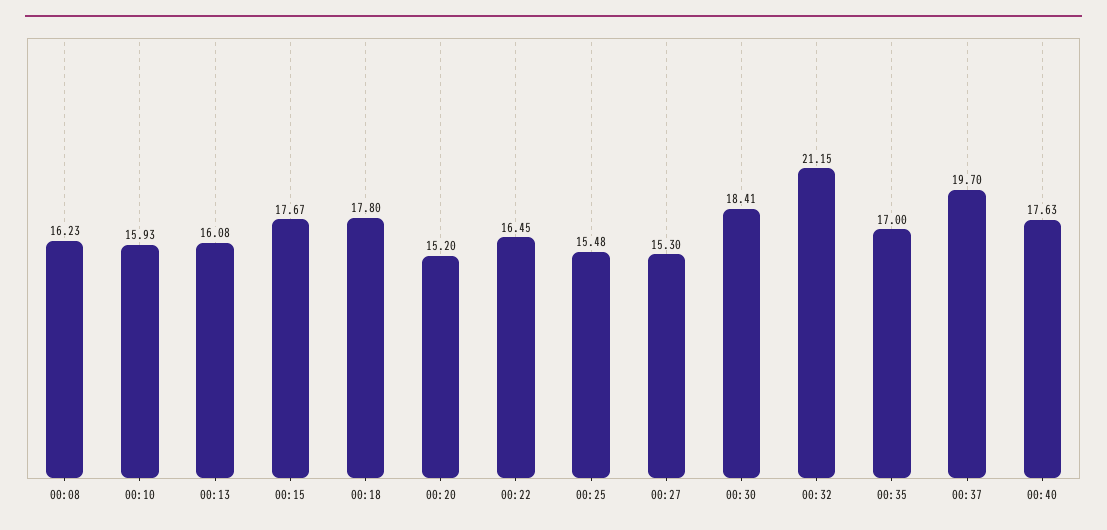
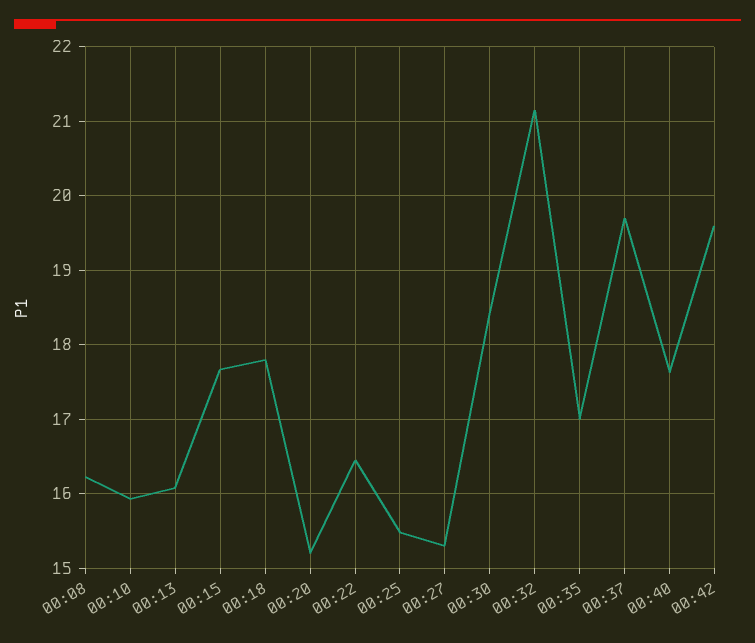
00:42: none -> 19.6

